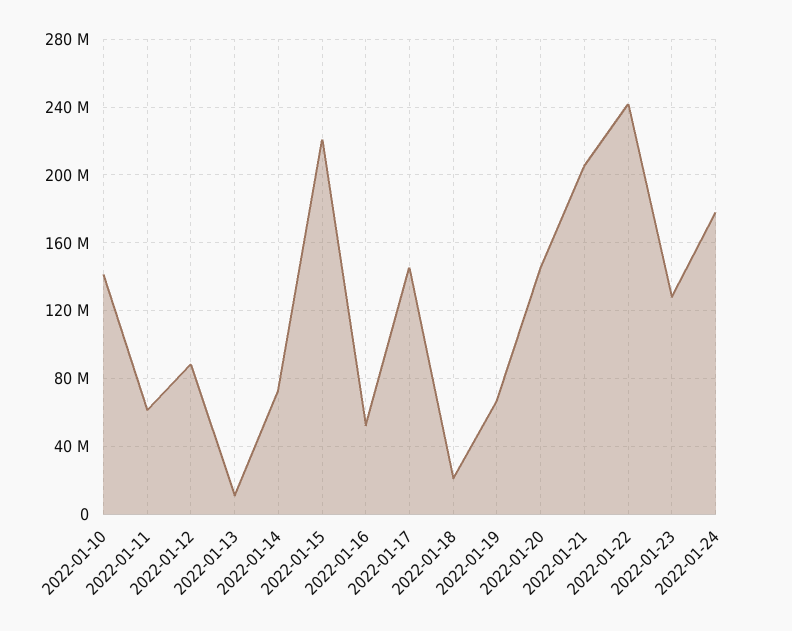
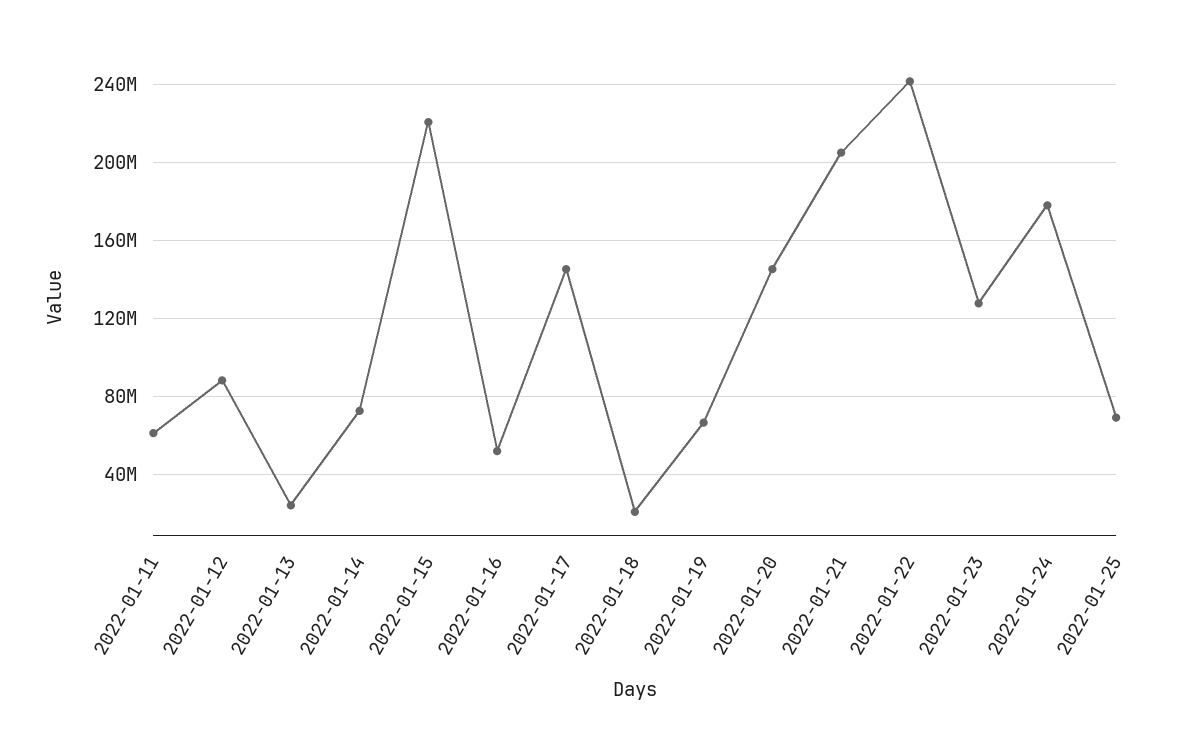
2022-01-10: 140000000 -> none
2022-01-13: 10000000 -> 25000000
2022-01-25: none -> 70000000

